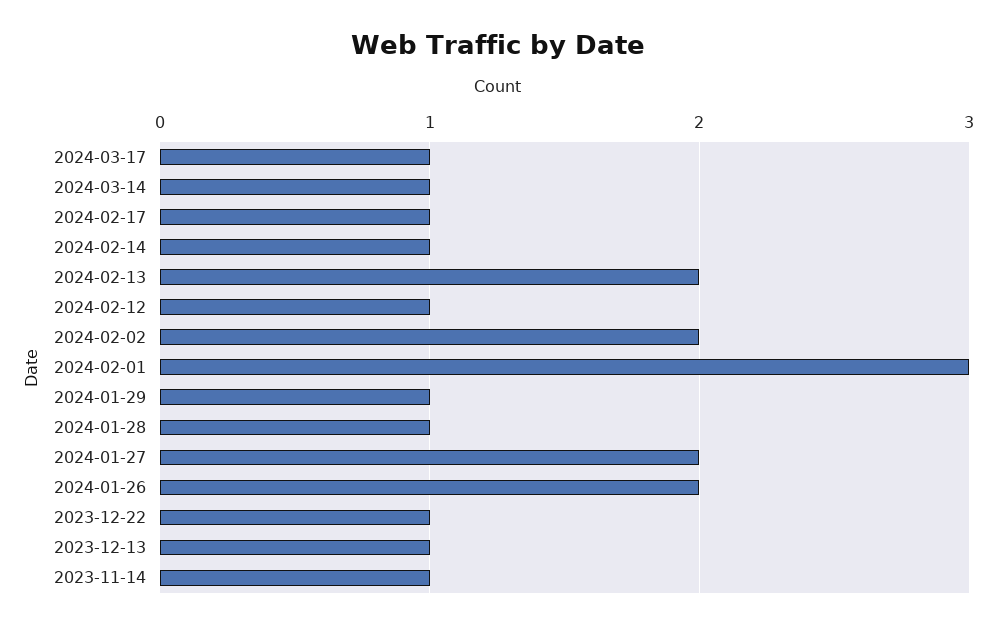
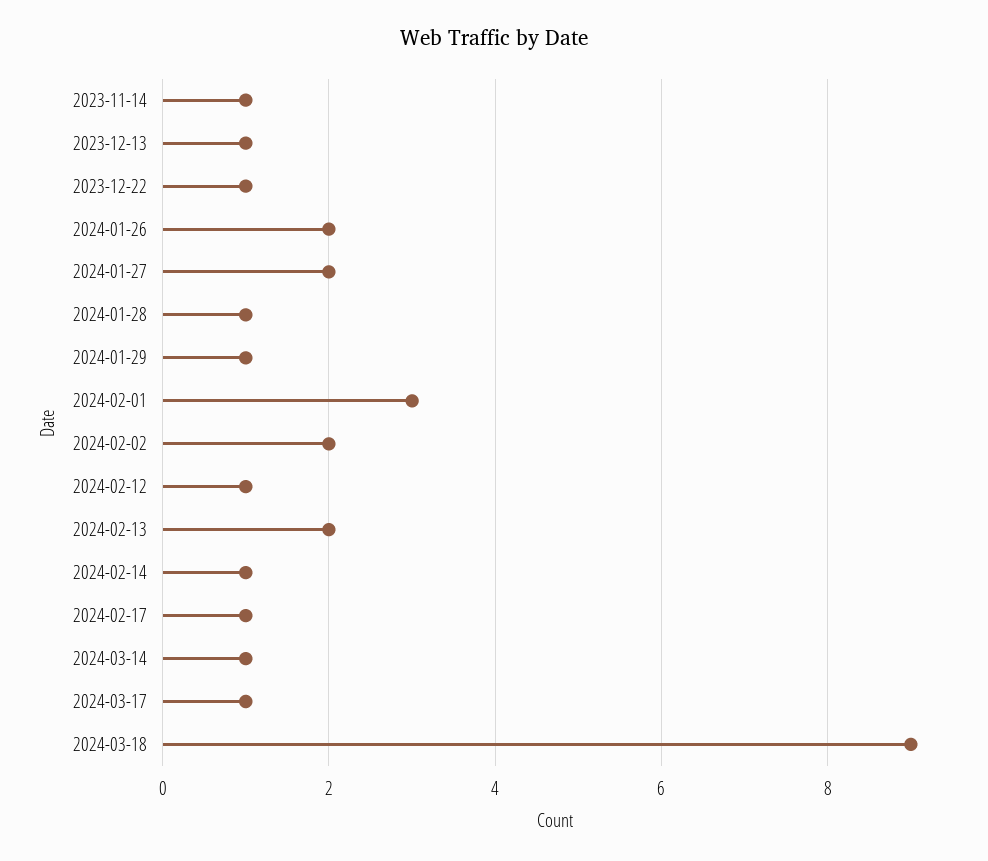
2024-03-18: none -> 9

